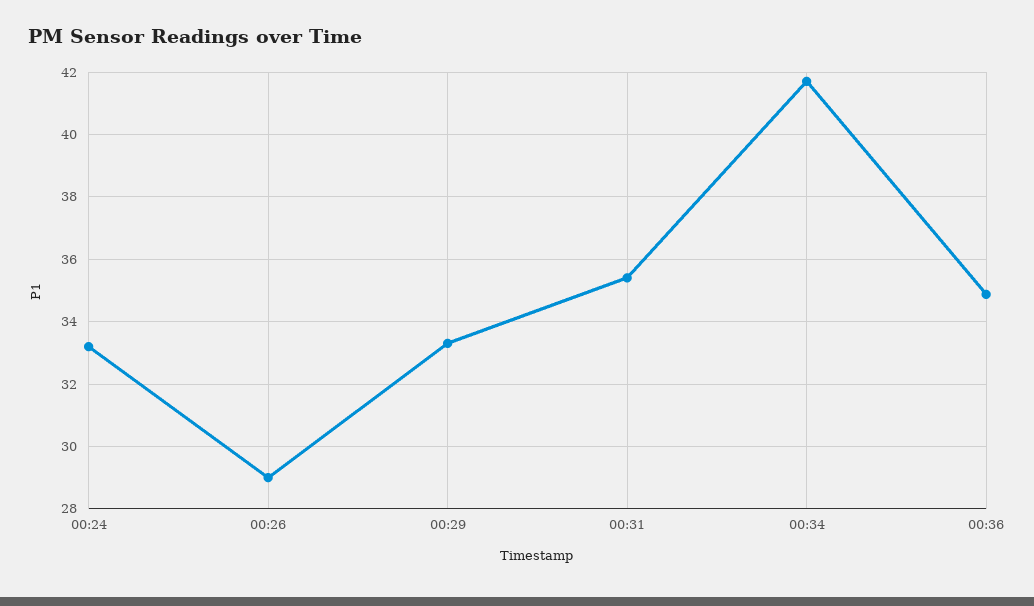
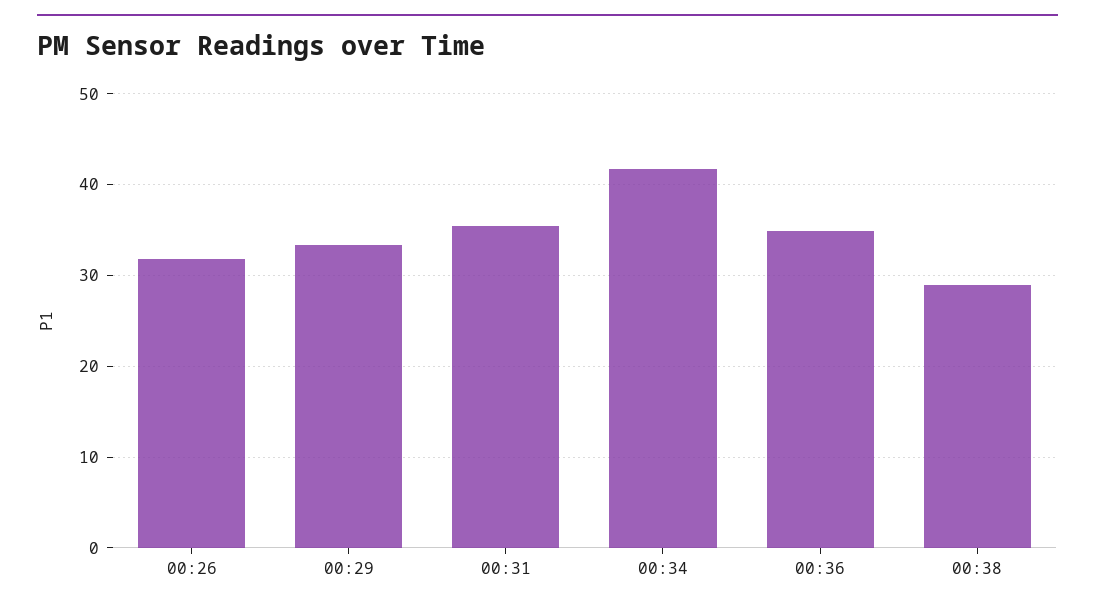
00:24: 33.2 -> none
00:26: 29 -> 32
00:38: none -> 29

